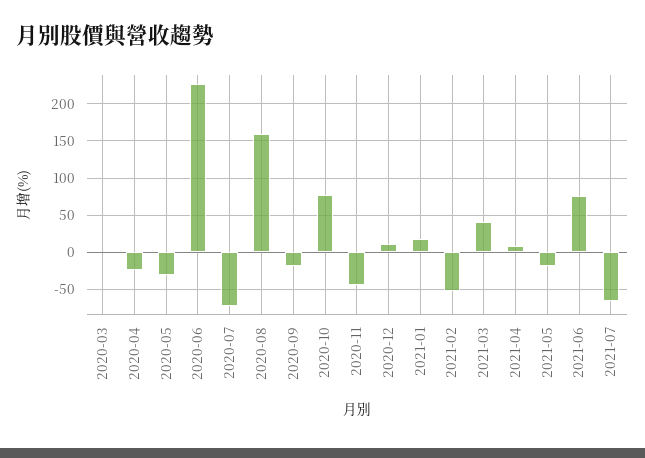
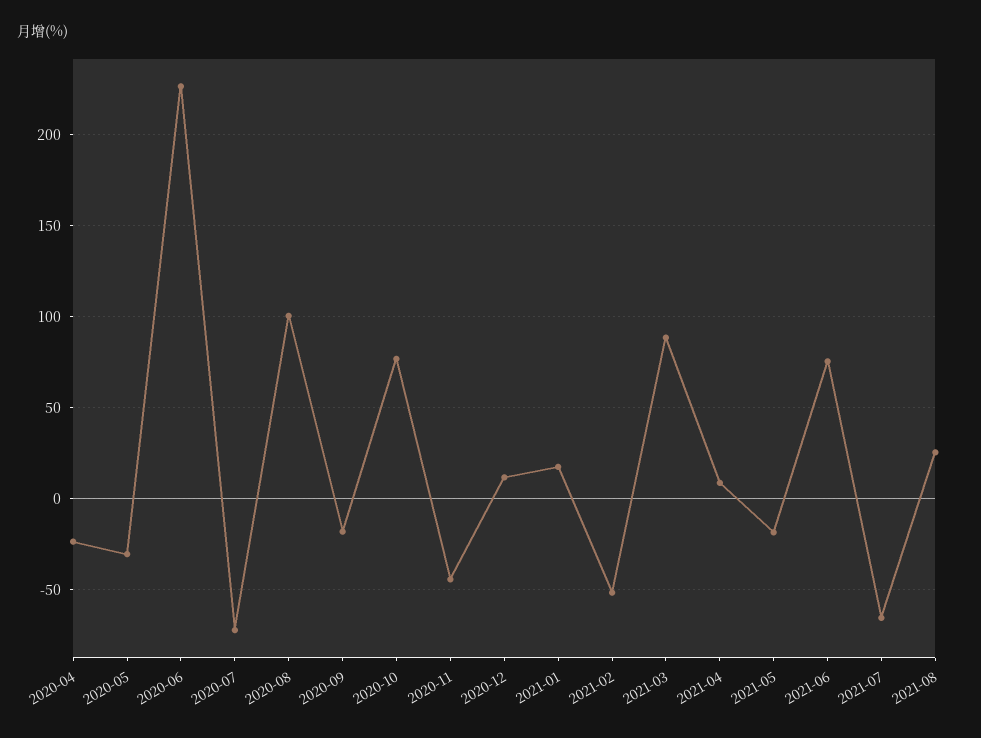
2020-03: 0 -> none
2020-08: 160 -> 100
2021-03: 40 -> 90
2021-08: none -> 25

